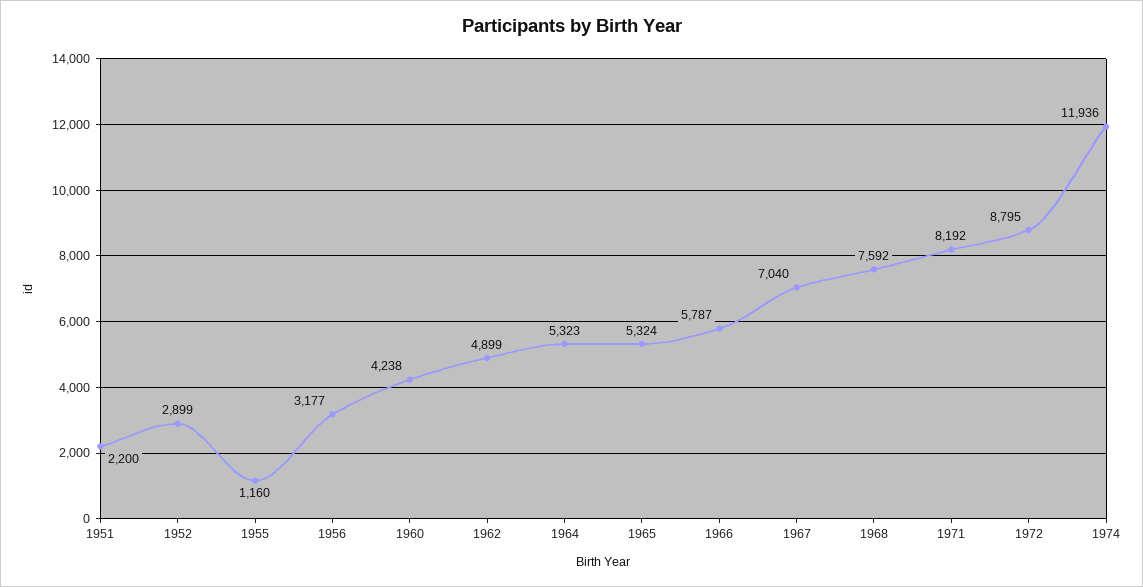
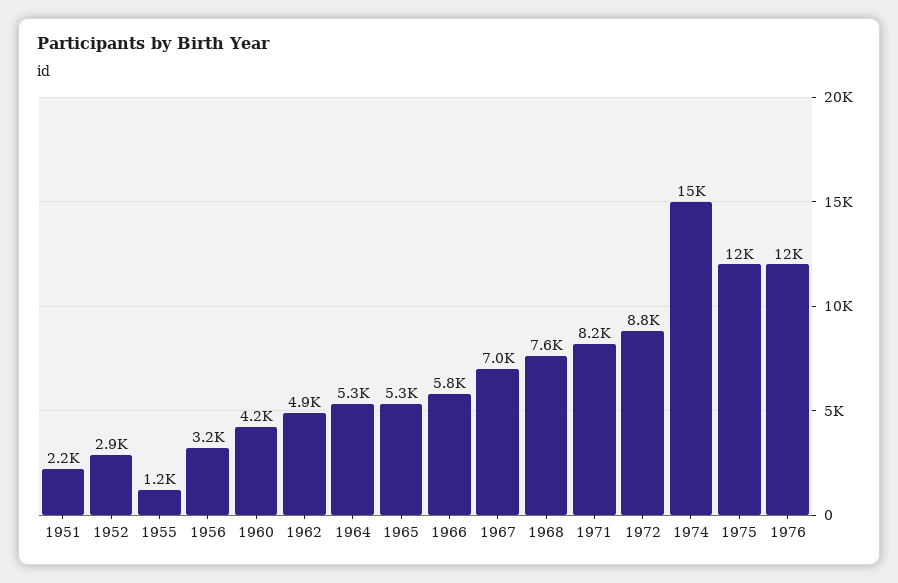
1974: 11936 -> 15000
1975: none -> 12000
1976: none -> 12000

